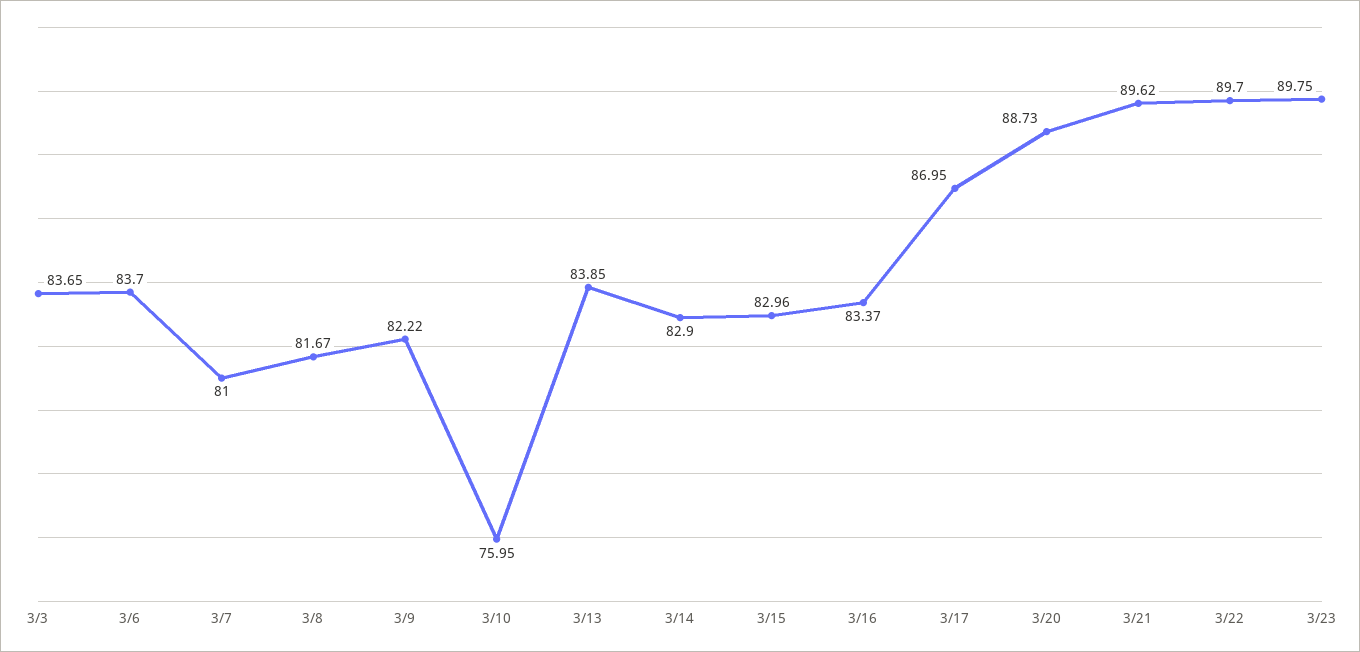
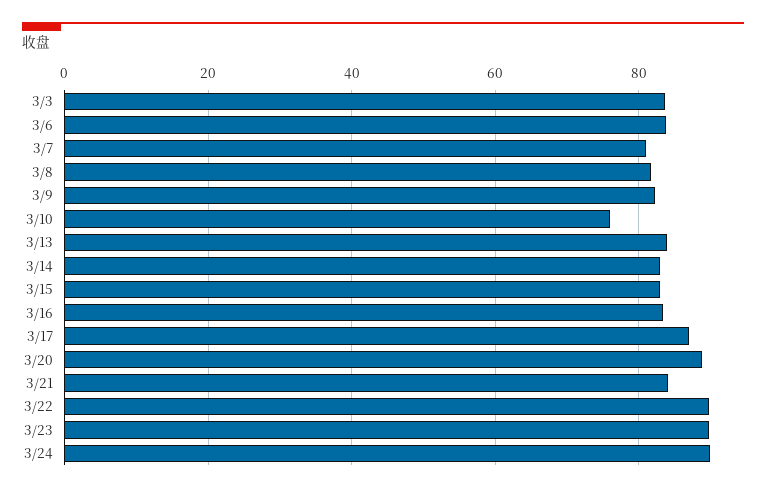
3/21: 89.62 -> 84
3/24: none -> 90

